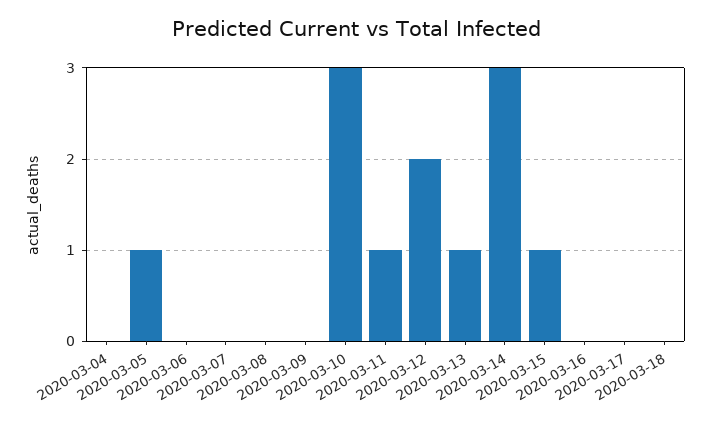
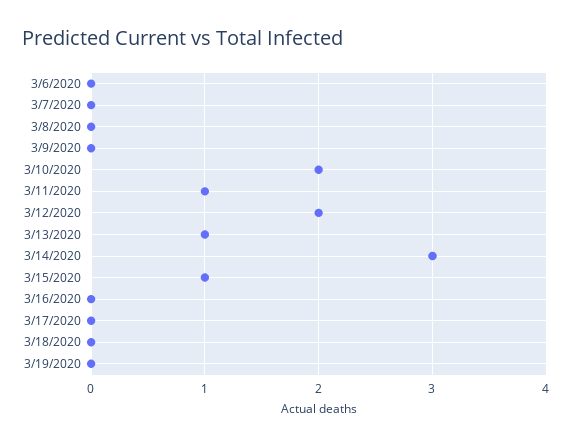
2020-03-04: 0 -> none
2020-03-05: 1 -> none
2020-03-10: 3 -> 2
3/19/2020: none -> 0

